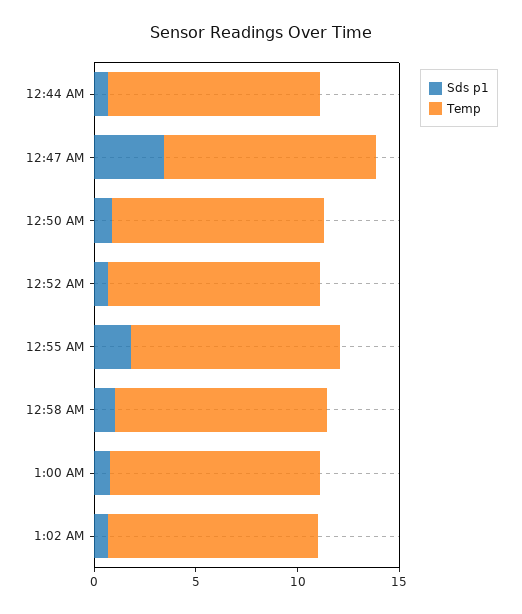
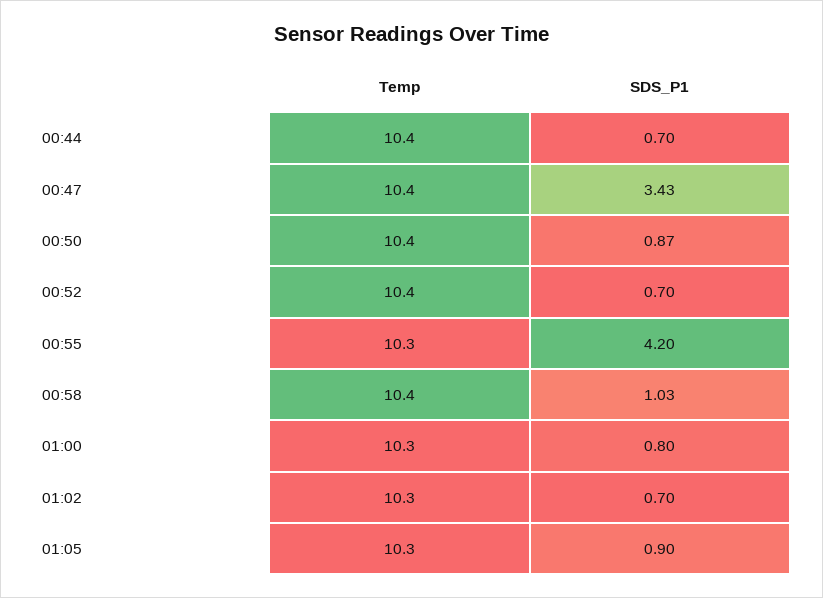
Sds p1, 12:55 AM: 2 -> 4.2
Temp, 01:05: none -> 10.3
Sds p1, 01:05: none -> 0.9

